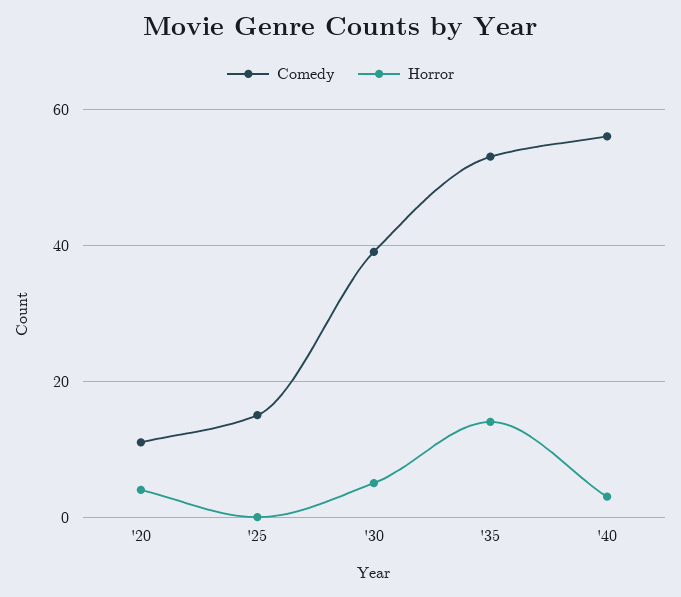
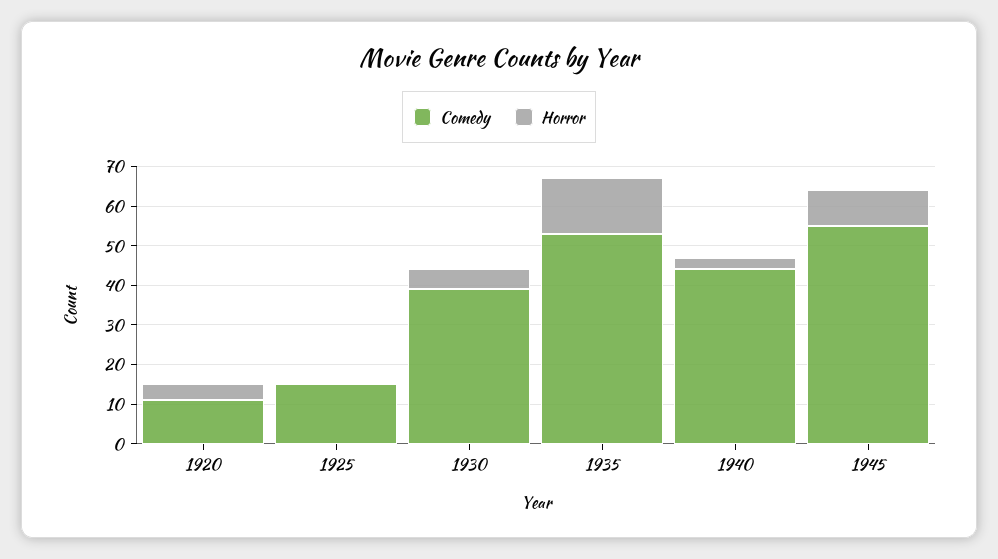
Comedy, '40: 55 -> 45
Comedy, 1945: none -> 55
Horror, 1945: none -> 10

